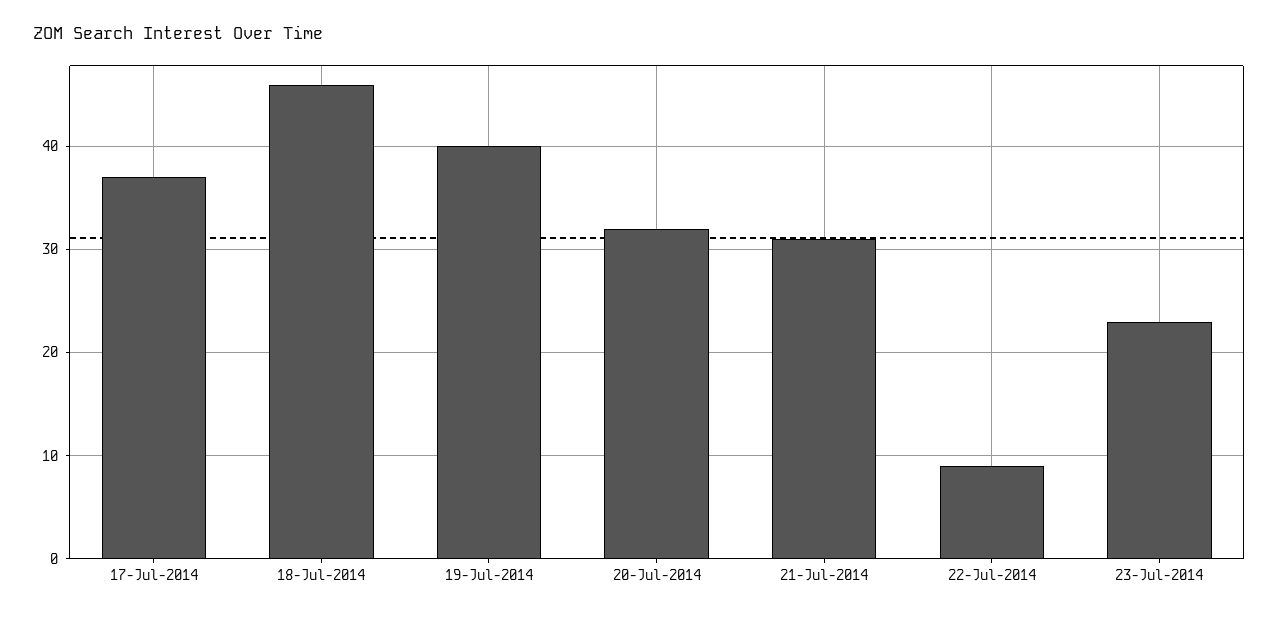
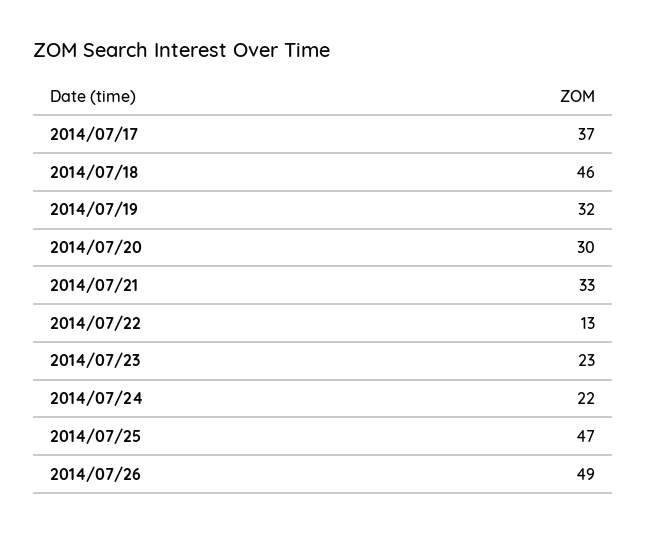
19-Jul-2014: 40 -> 32
20-Jul-2014: 32 -> 30
21-Jul-2014: 31 -> 33
22-Jul-2014: 9 -> 13
2014/07/24: none -> 22
2014/07/25: none -> 47
2014/07/26: none -> 49

